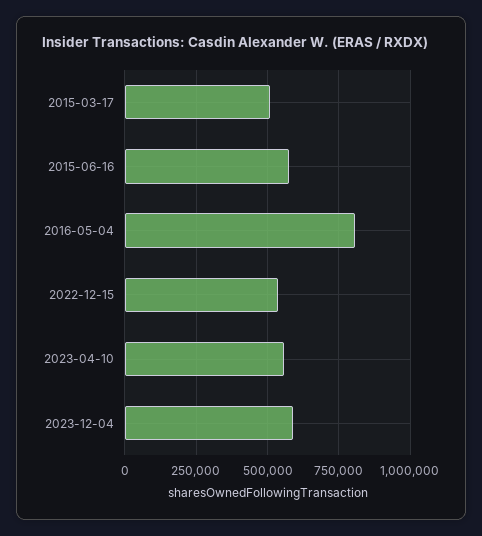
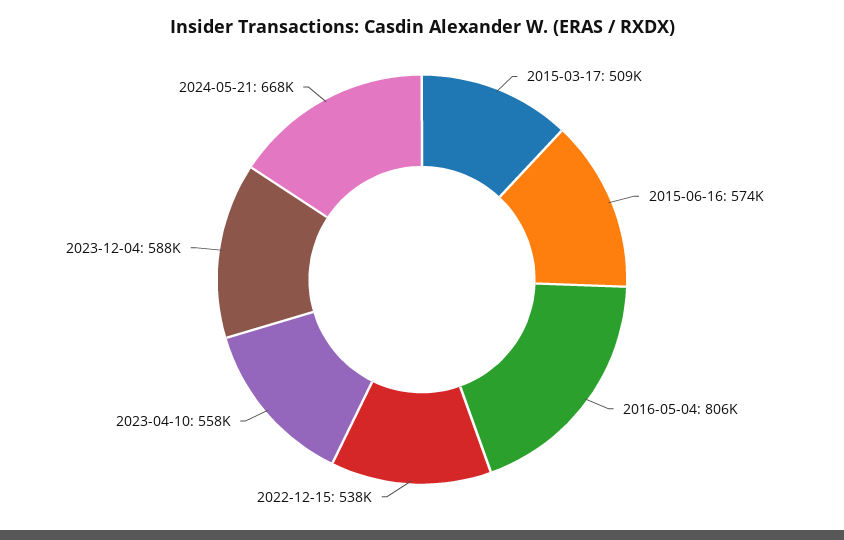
2024-05-21: none -> 668000

